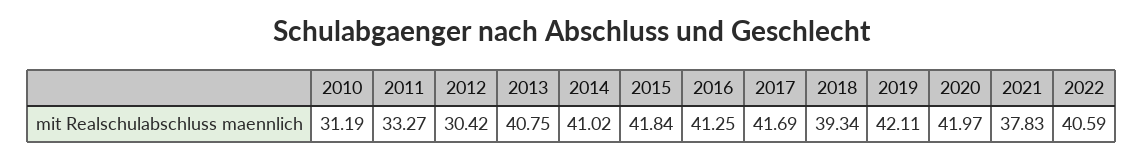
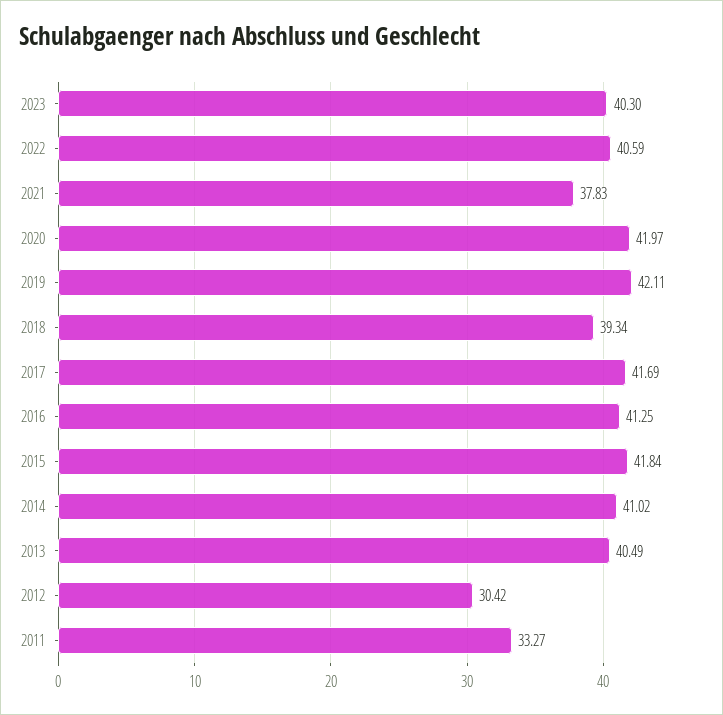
2010: 31.19 -> none
2013: 40.75 -> 40.49
2023: none -> 40.3

